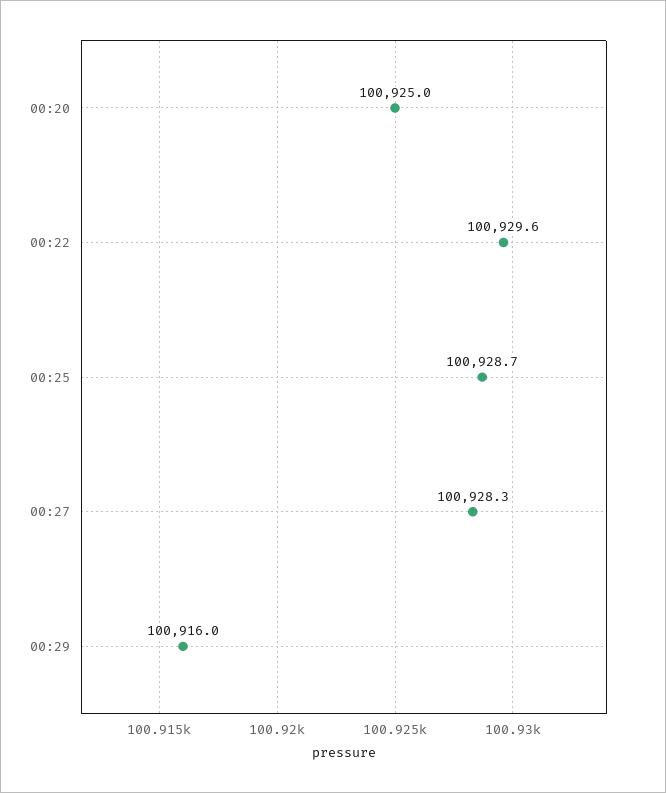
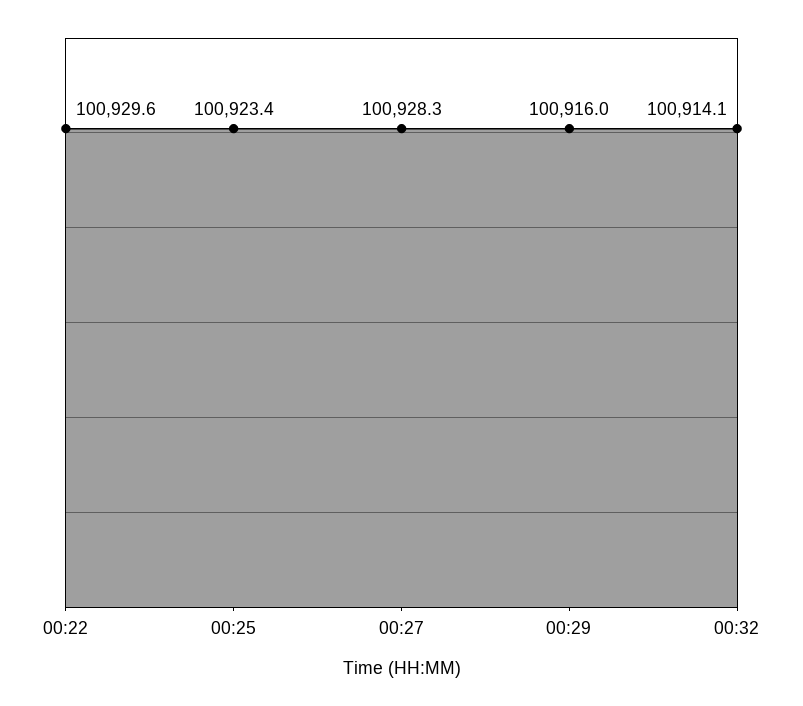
00:20: 100925 -> none
00:25: 100928.7 -> 100923.4
00:32: none -> 100914.1

